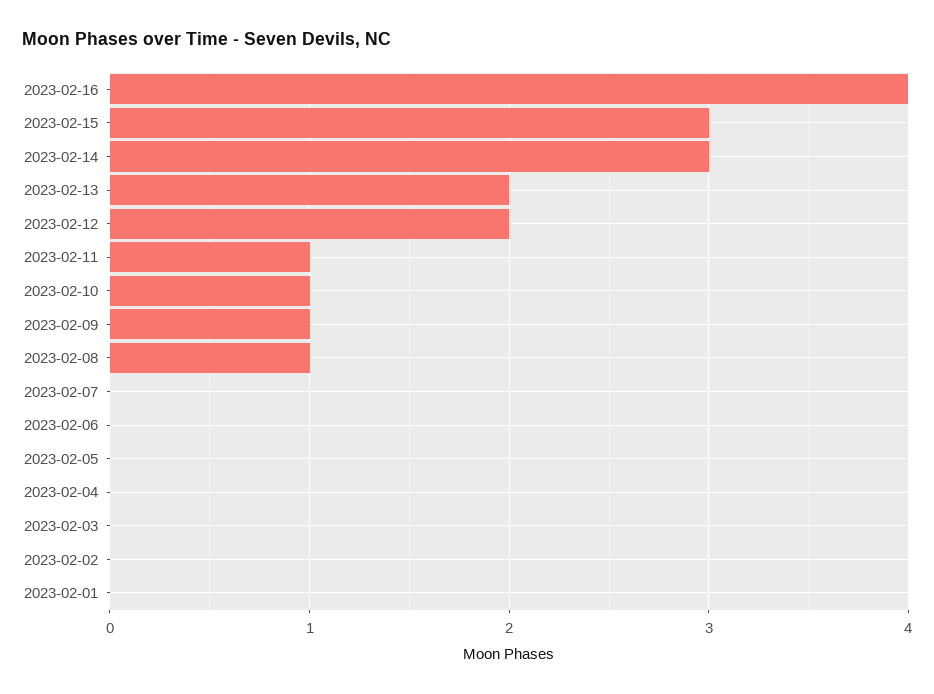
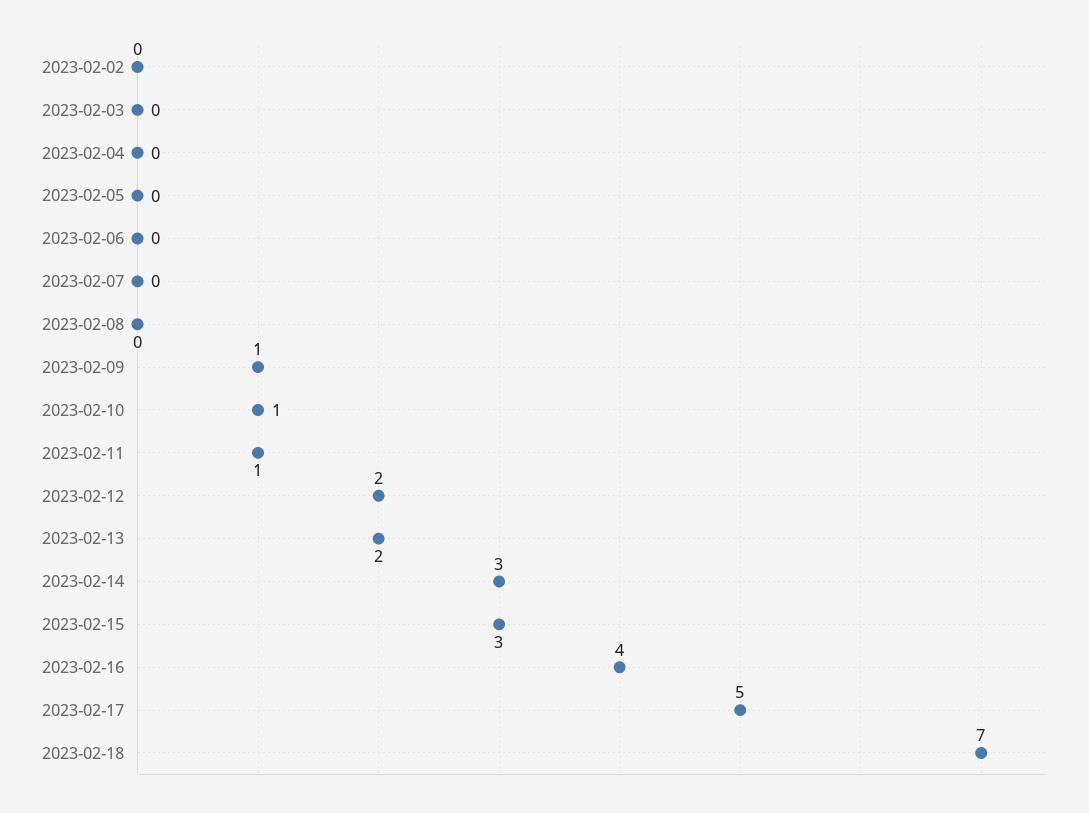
2023-02-08: 1 -> 0
2023-02-01: 0 -> none
2023-02-17: none -> 5
2023-02-18: none -> 7

